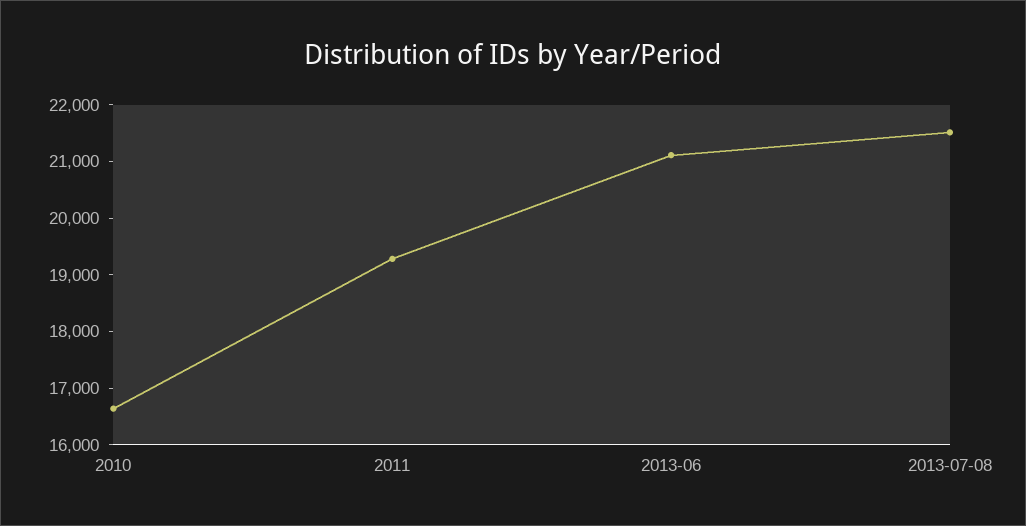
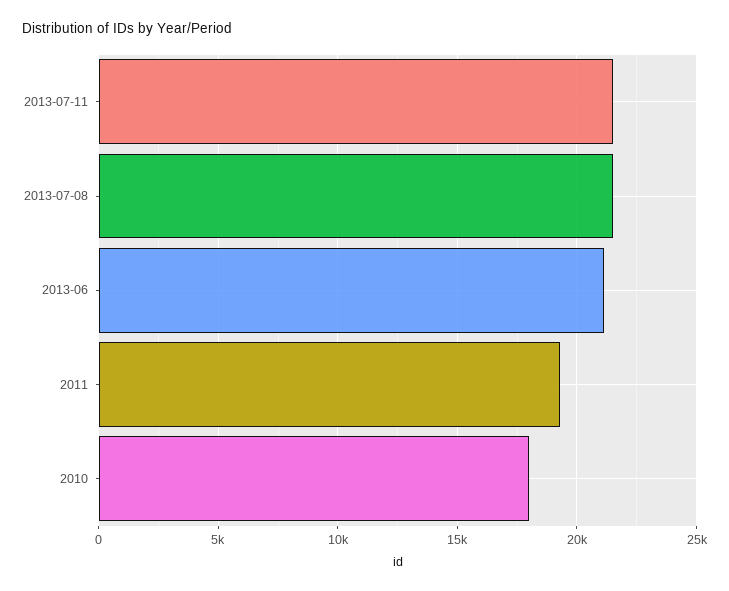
2010: 16600 -> 18000
2013-07-11: none -> 21500

